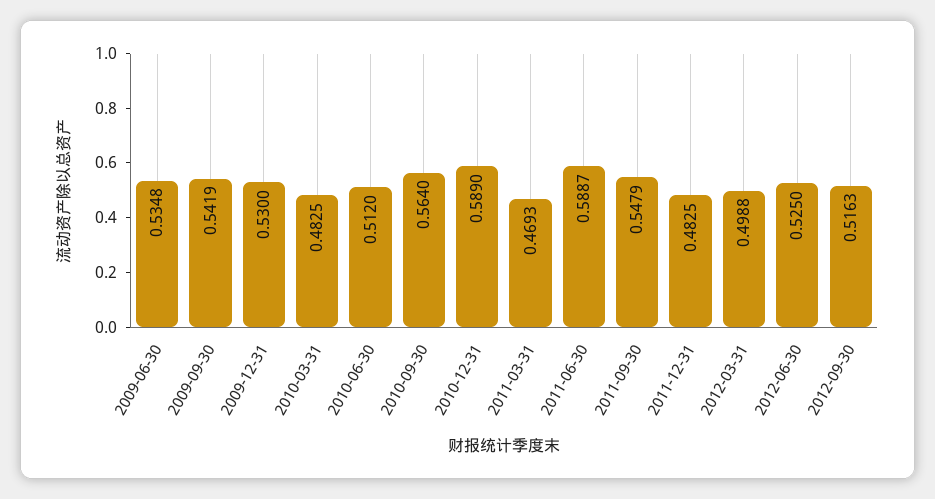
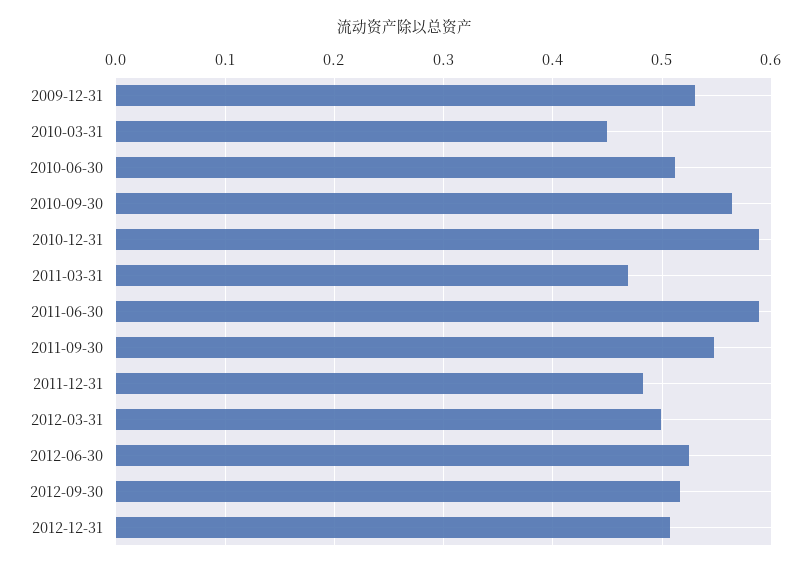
2009-06-30: 0.5348 -> none
2009-09-30: 0.5419 -> none
2010-03-31: 0.4825 -> 0.45
2012-12-31: none -> 0.51

